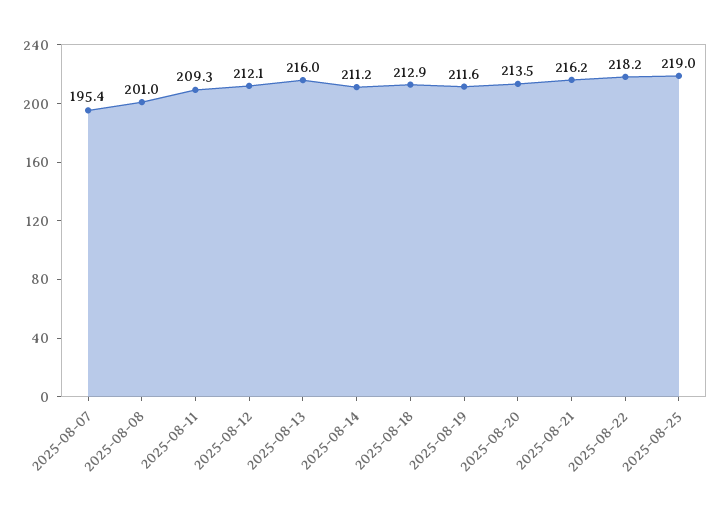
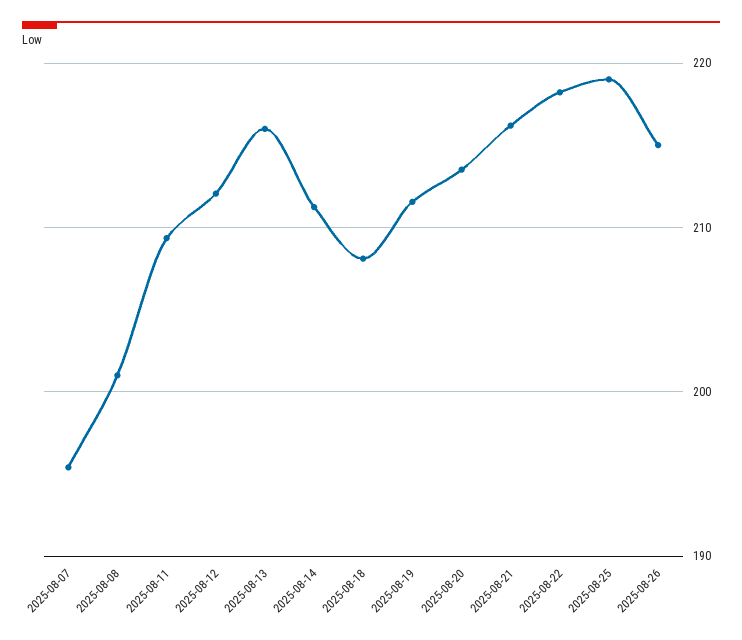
2025-08-18: 212.9 -> 208
2025-08-26: none -> 215

